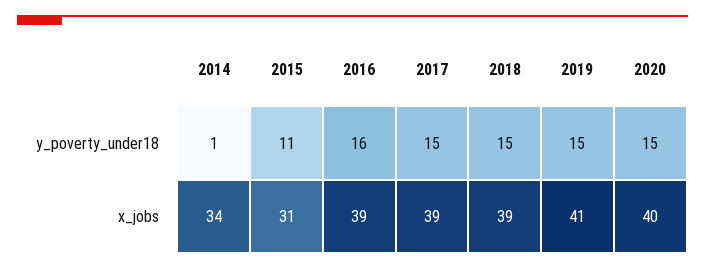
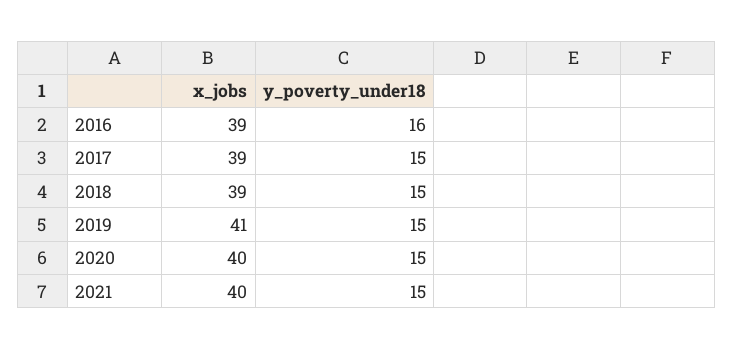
2014, y_poverty_under18: 1 -> none
2015, y_poverty_under18: 11 -> none
2014, x_jobs: 34 -> none
2015, x_jobs: 31 -> none
2021, x_jobs: none -> 40
2021, y_poverty_under18: none -> 15

